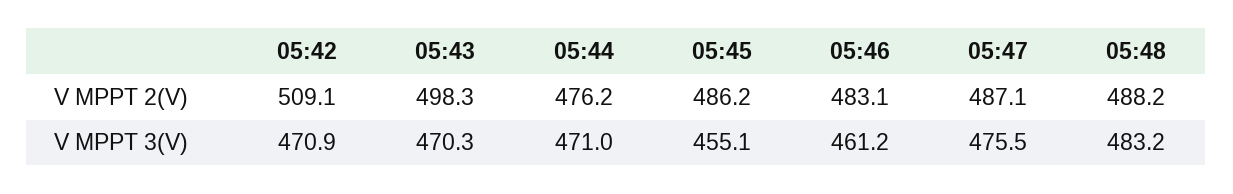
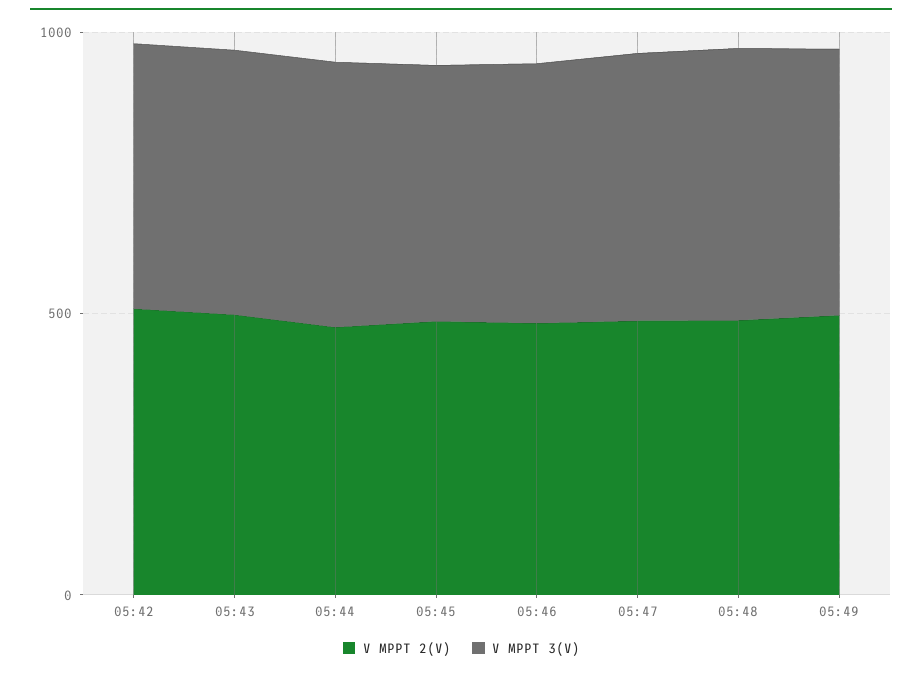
V MPPT 2(V), 05:49: none -> 500
V MPPT 3(V), 05:49: none -> 500

